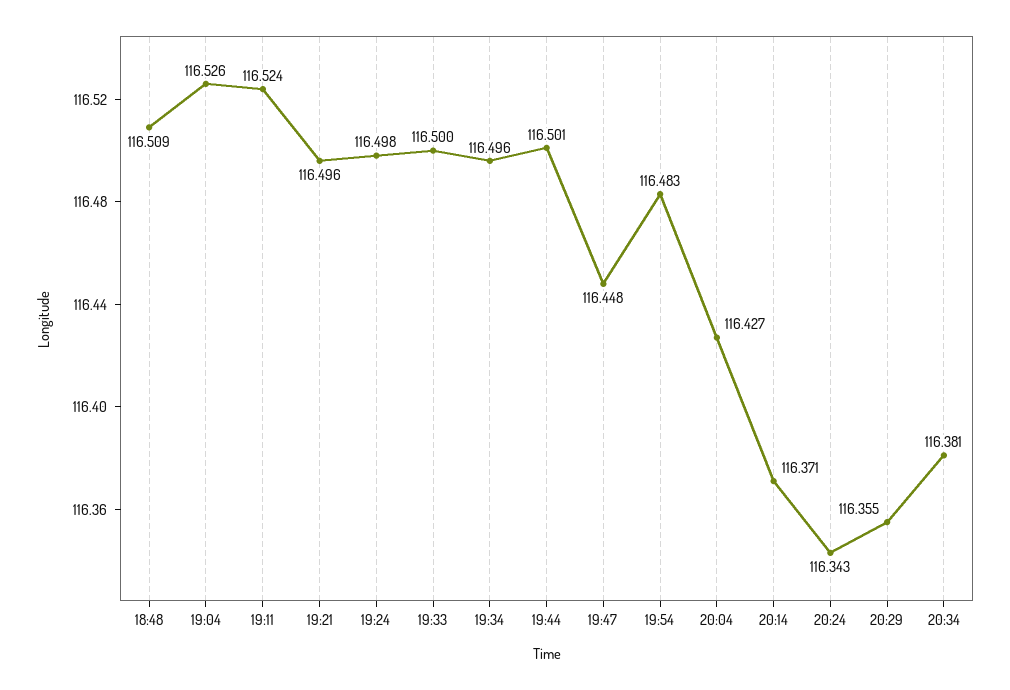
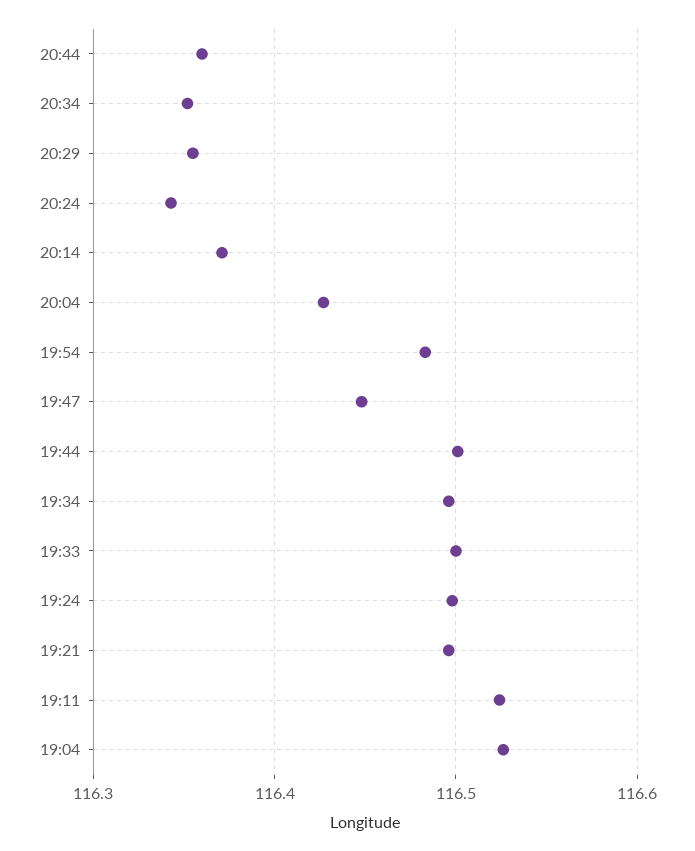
18:48: 116.509 -> none
20:34: 116.381 -> 116.35
20:44: none -> 116.36

